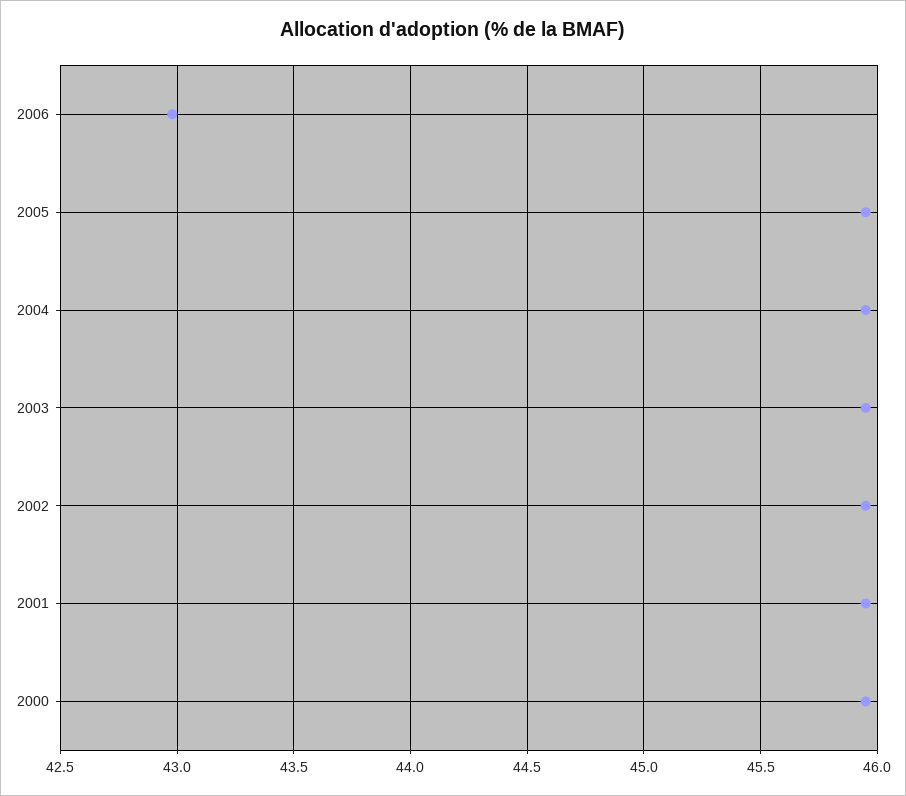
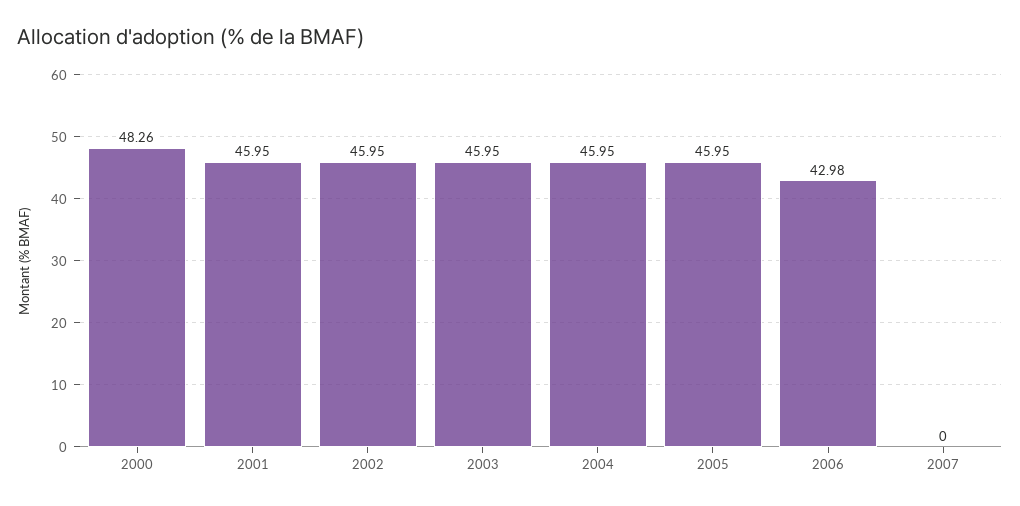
2000: 45.95 -> 48.26
2007: none -> 0

